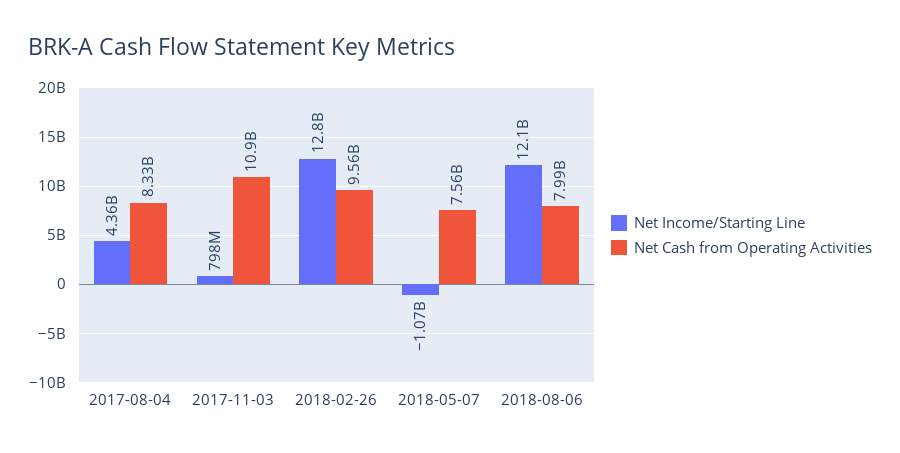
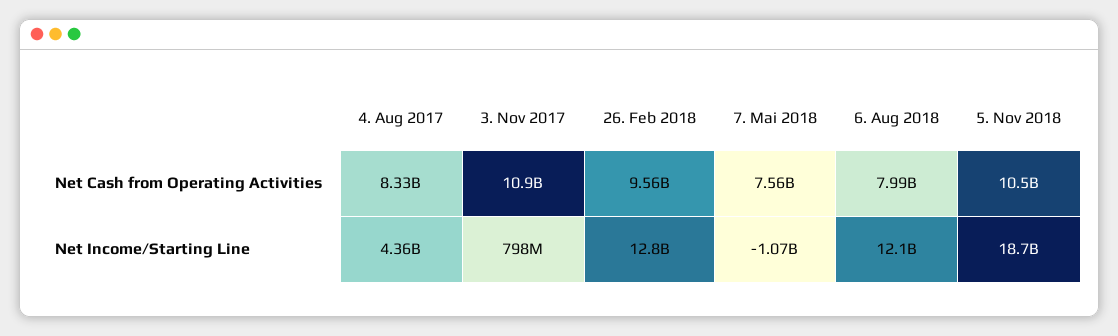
Net Cash from Operating Activities, 5. Nov 2018: none -> 10500000000
Net Income/Starting Line, 5. Nov 2018: none -> 18700000000

